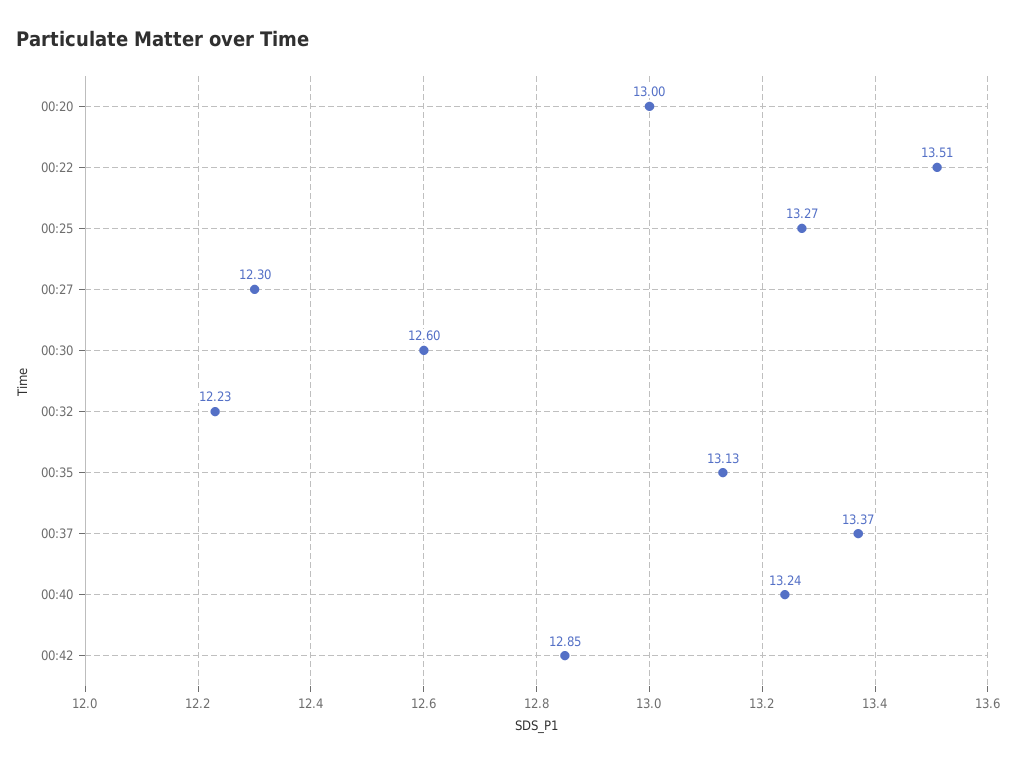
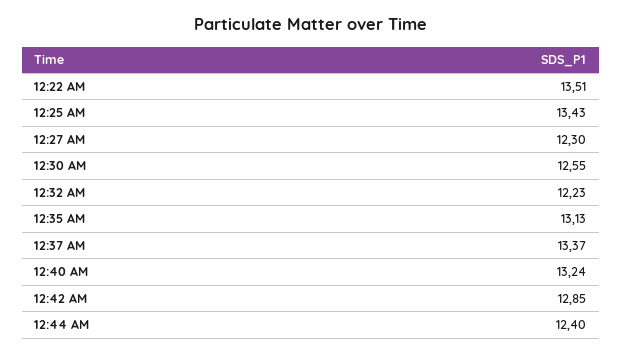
00:20: 13 -> none
00:25: 13.27 -> 13.43
00:30: 12.6 -> 12.55
12:44 AM: none -> 12.4

